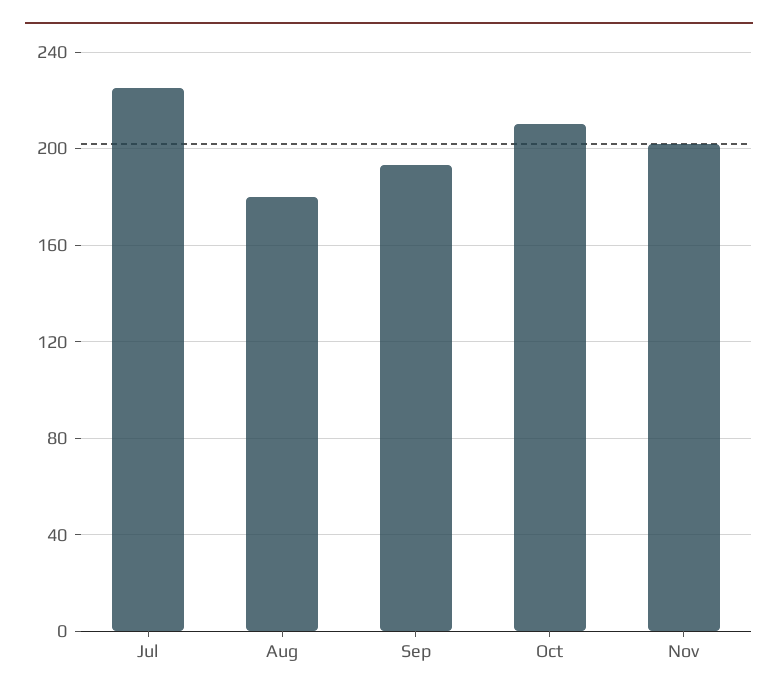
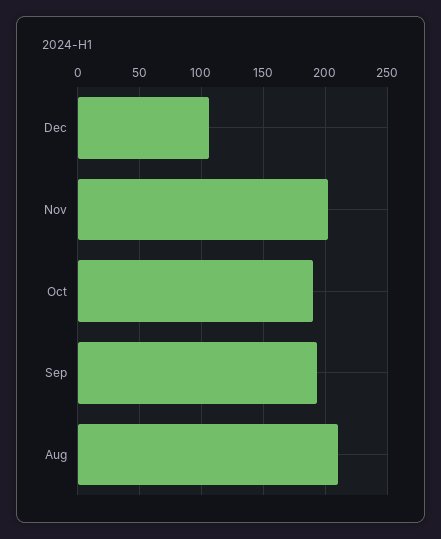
Jul: 225 -> none
Aug: 180 -> 210
Oct: 210 -> 190
Dec: none -> 105

